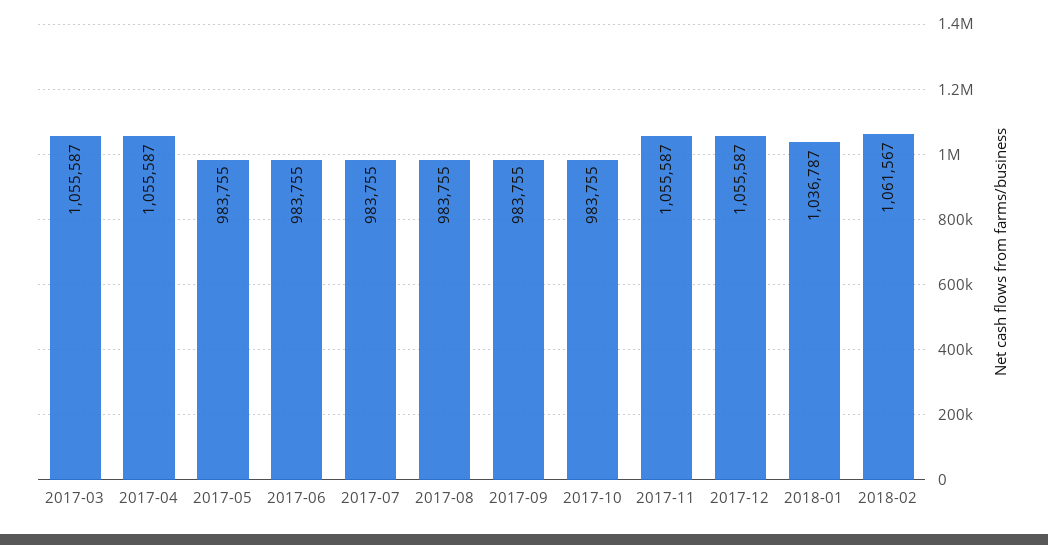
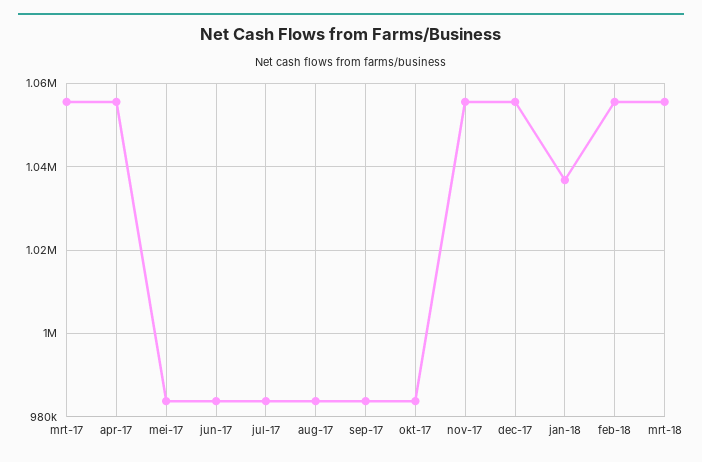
2018-02: 1061567 -> 1056000
mrt-18: none -> 1056000

